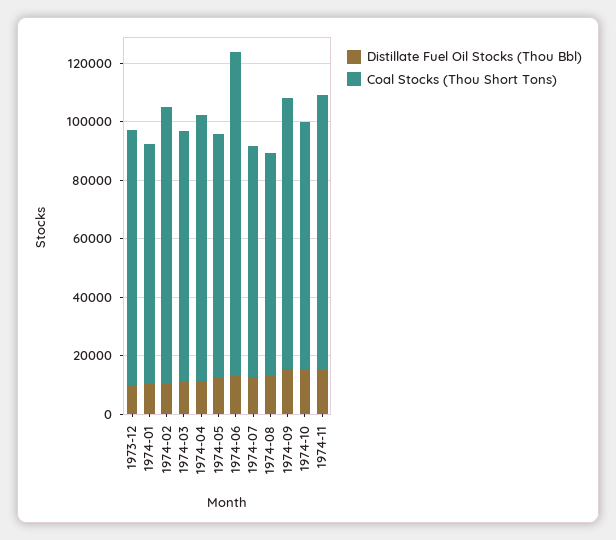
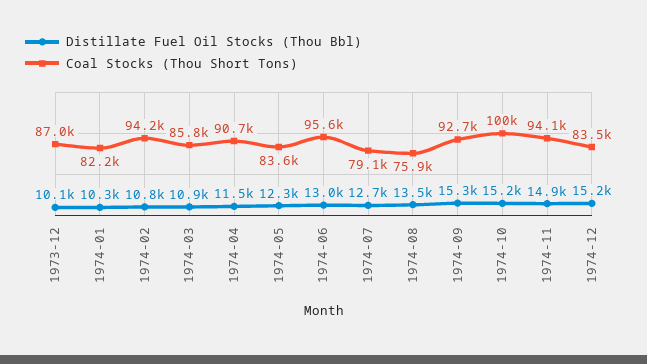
Coal Stocks (Thou Short Tons), 1974-06: 110000 -> 95600
Coal Stocks (Thou Short Tons), 1974-10: 85000 -> 100000
Distillate Fuel Oil Stocks (Thou Bbl), 1974-12: none -> 15200
Coal Stocks (Thou Short Tons), 1974-12: none -> 83500

